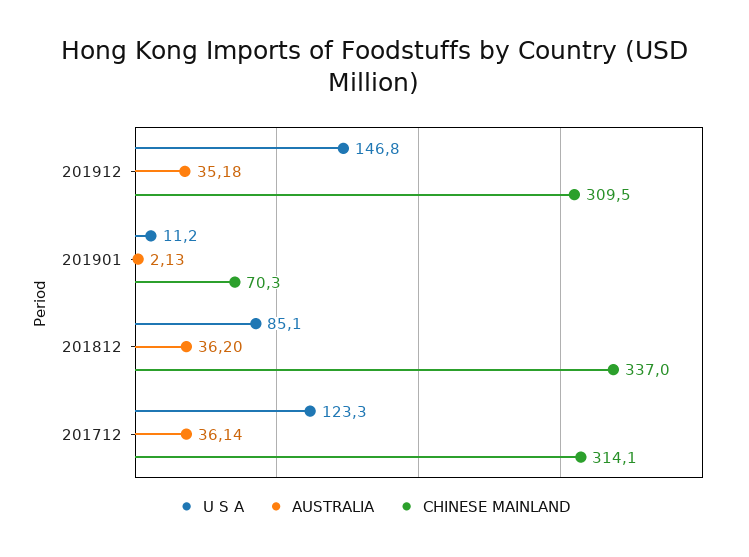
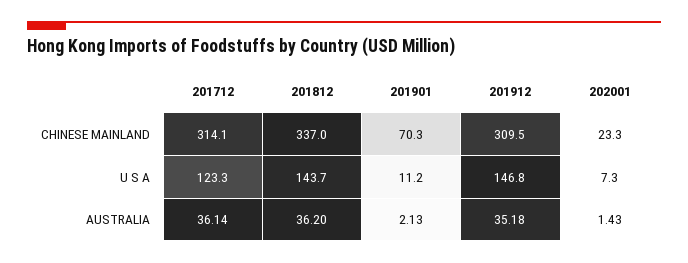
U S A, 201812: 85.1 -> 143.7
CHINESE MAINLAND, 202001: none -> 23.3
U S A, 202001: none -> 7.3
AUSTRALIA, 202001: none -> 1.43

